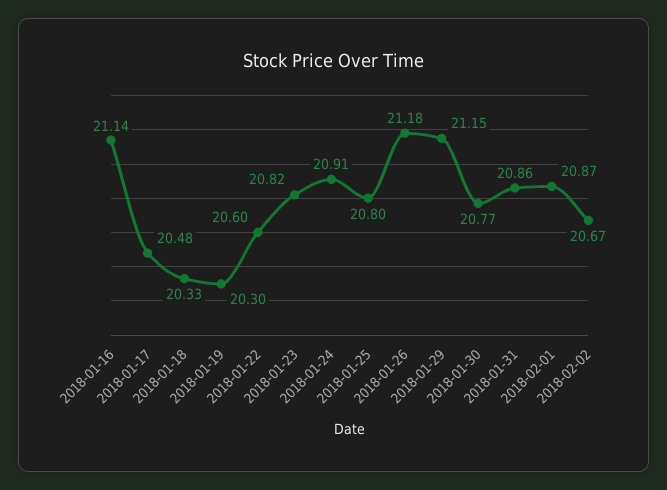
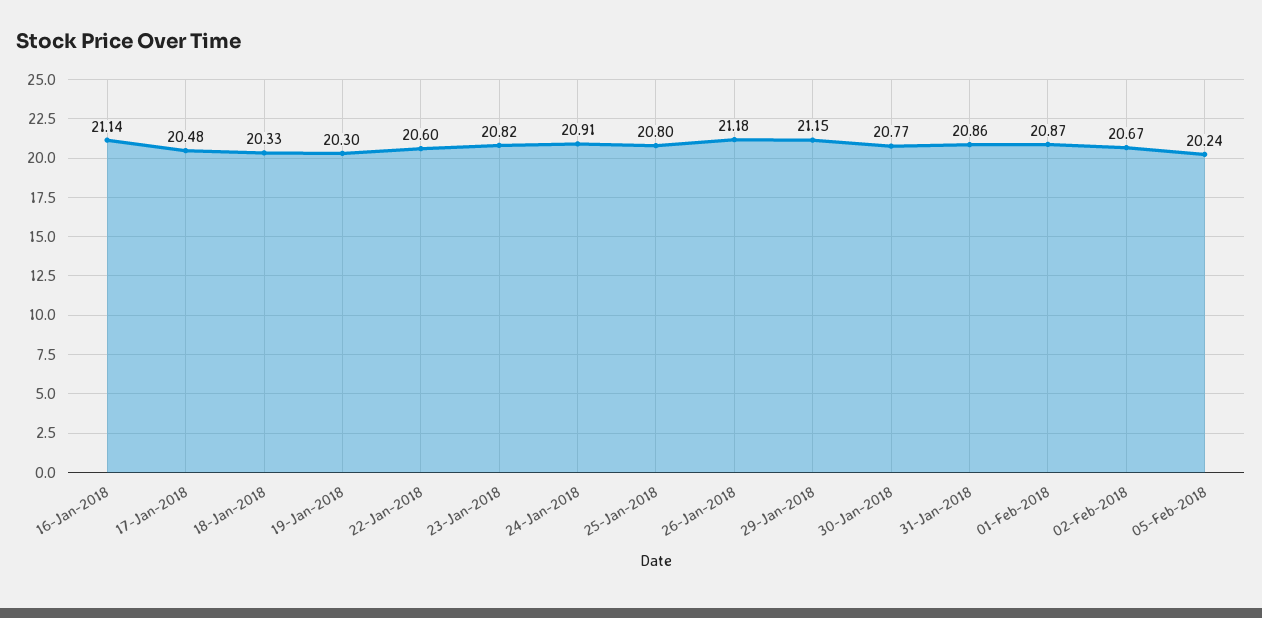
05-Feb-2018: none -> 20.24

